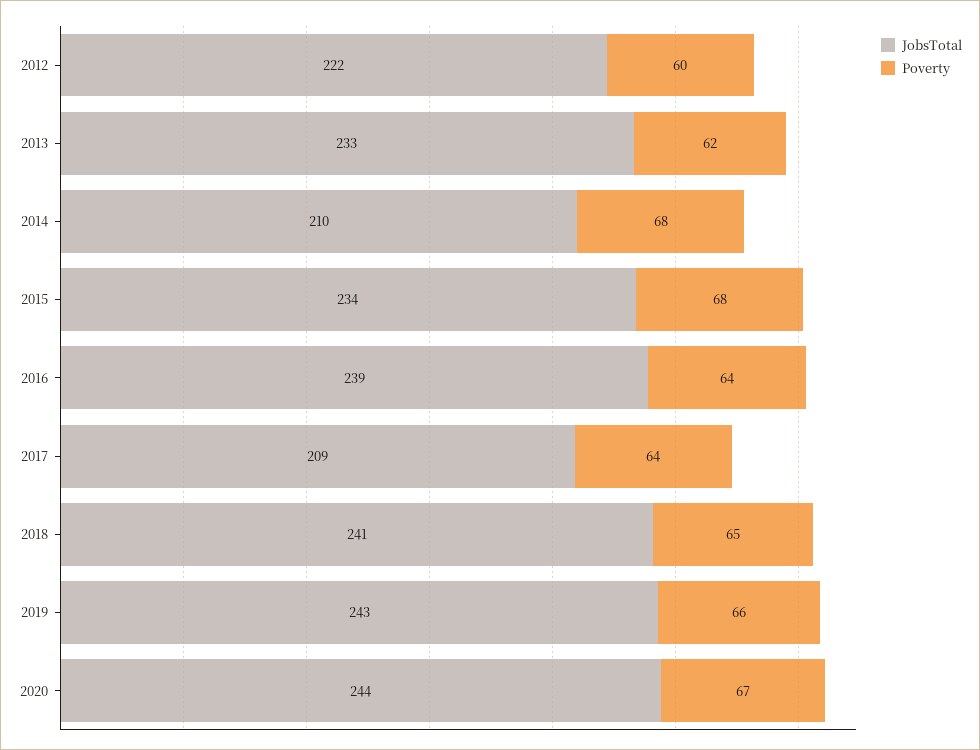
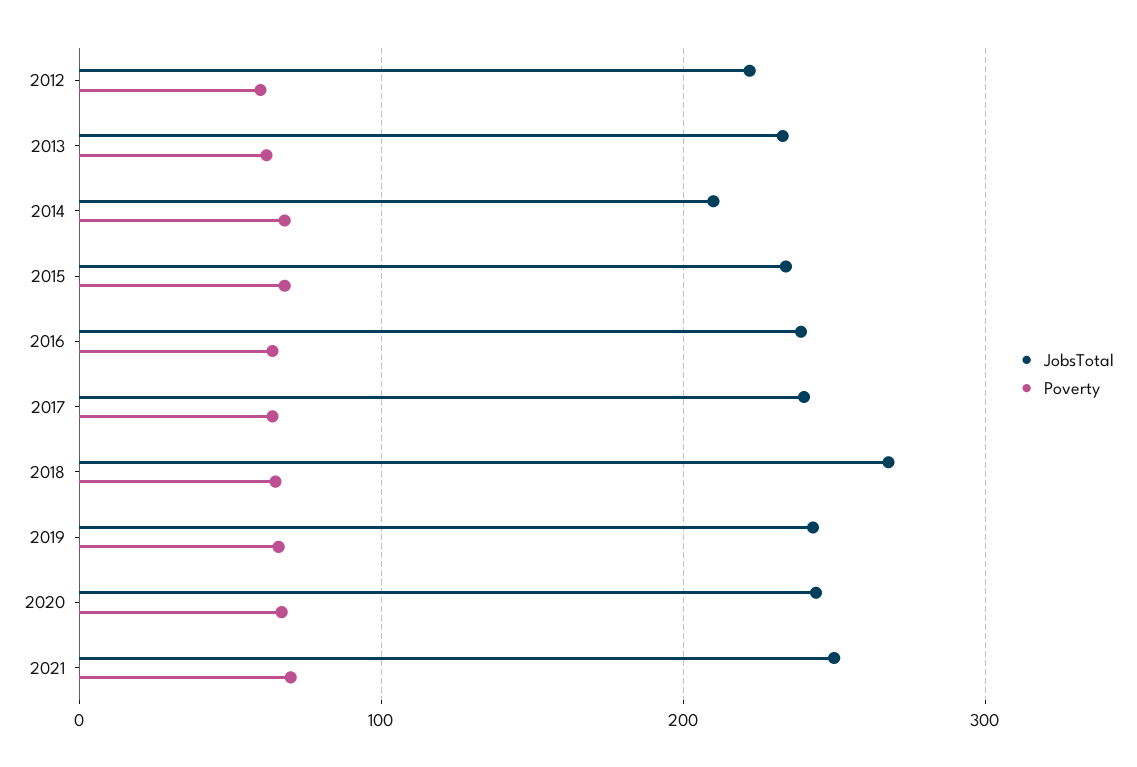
JobsTotal, 2017: 209 -> 240
JobsTotal, 2018: 241 -> 270
JobsTotal, 2021: none -> 250
Poverty, 2021: none -> 70

